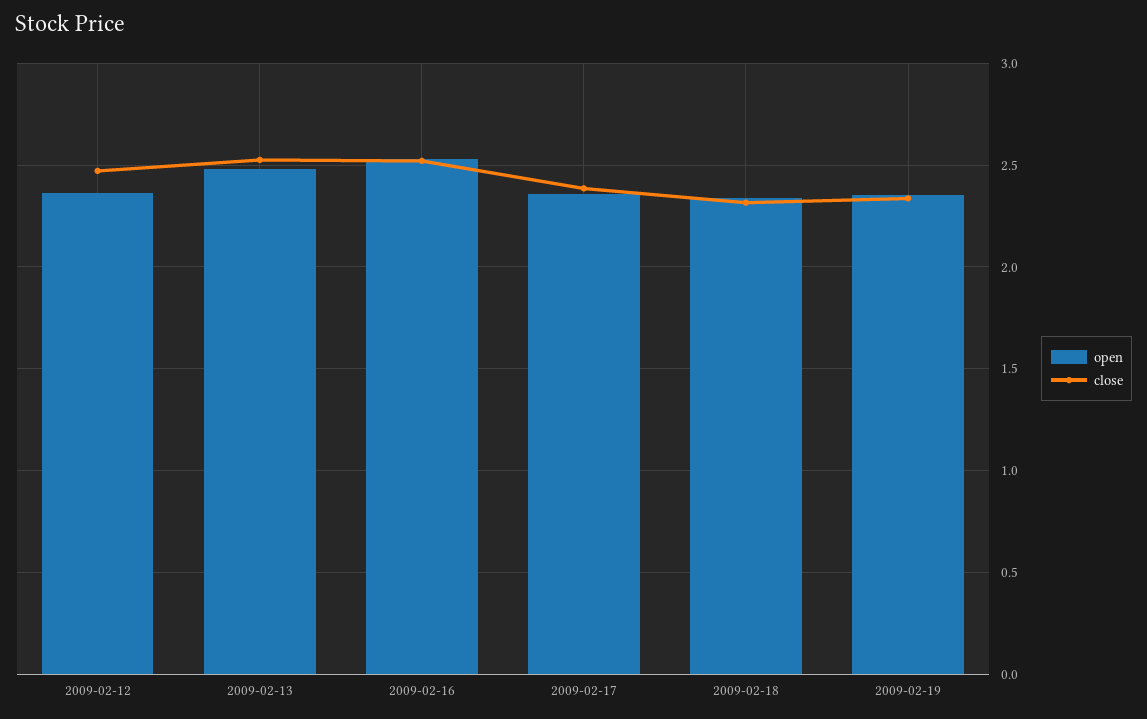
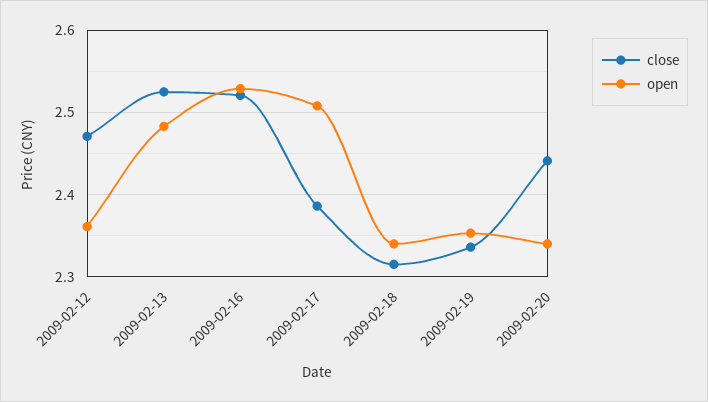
open, 2009-02-17: 2.35 -> 2.51
close, 2009-02-20: none -> 2.44
open, 2009-02-20: none -> 2.34

